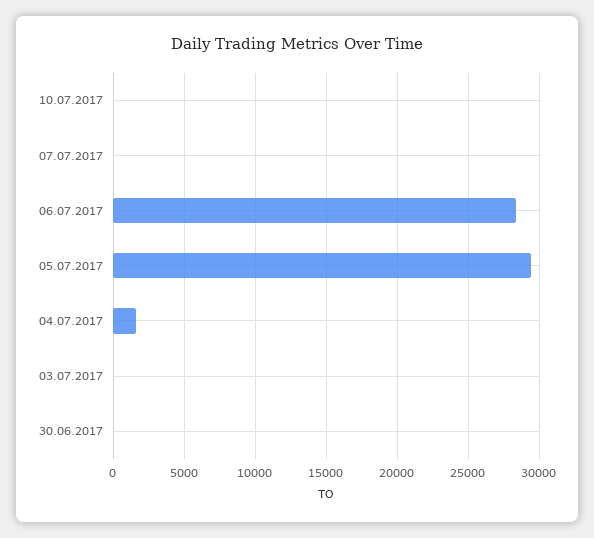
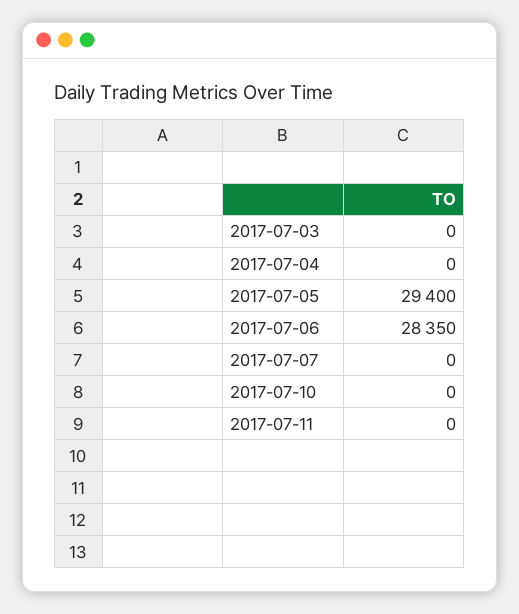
04.07.2017: 1500 -> 0
30.06.2017: 0 -> none
2017-07-11: none -> 0

